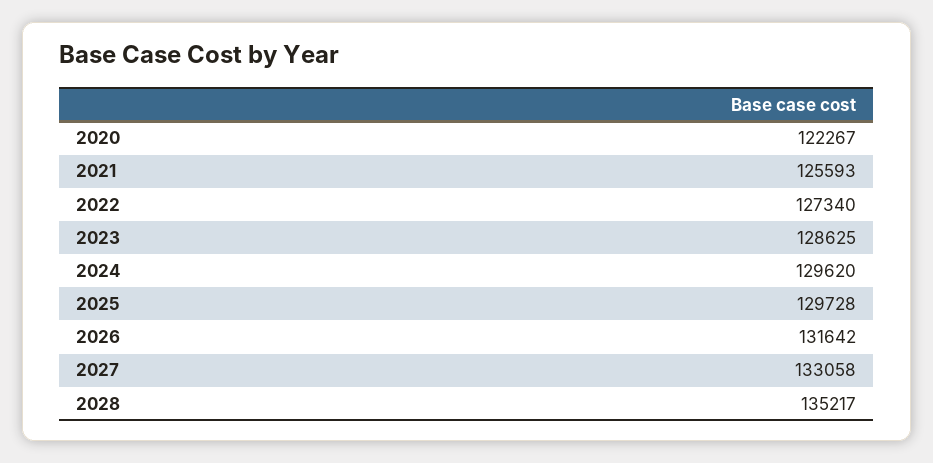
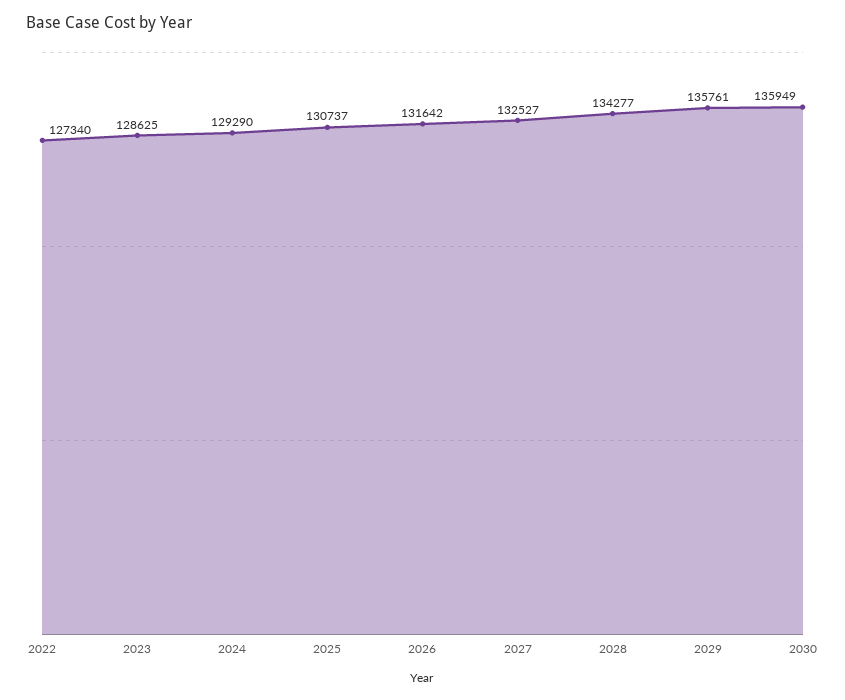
2020: 122267 -> none
2021: 125593 -> none
2024: 129620 -> 129290
2025: 129728 -> 130737
2027: 133058 -> 132527
2028: 135217 -> 134277
2029: none -> 135761
2030: none -> 135949

